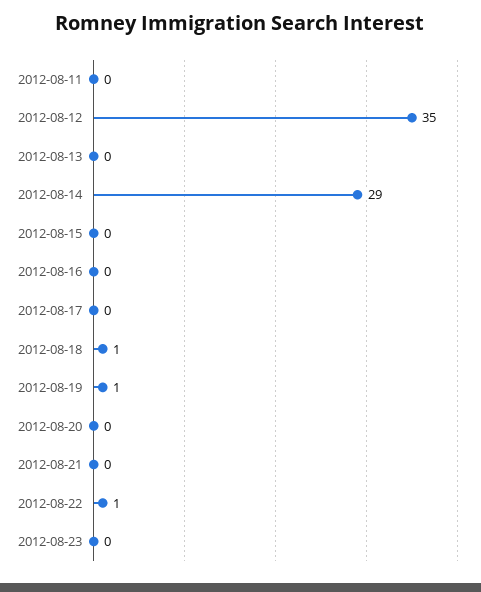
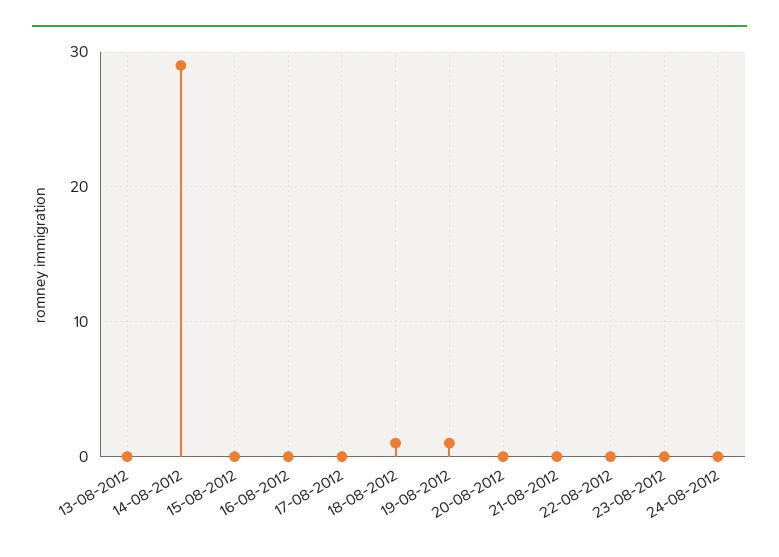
2012-08-11: 0 -> none
2012-08-12: 35 -> none
2012-08-22: 1 -> 0
24-08-2012: none -> 0

